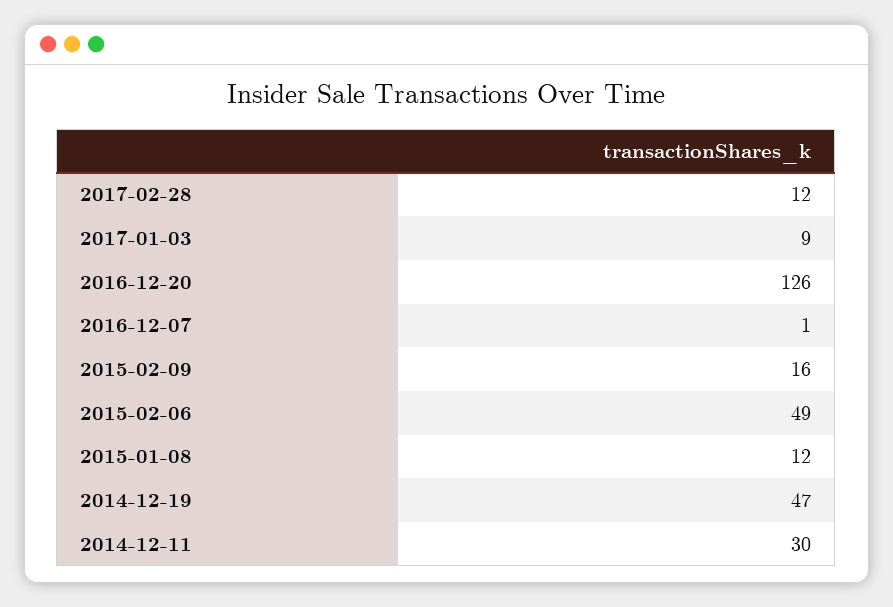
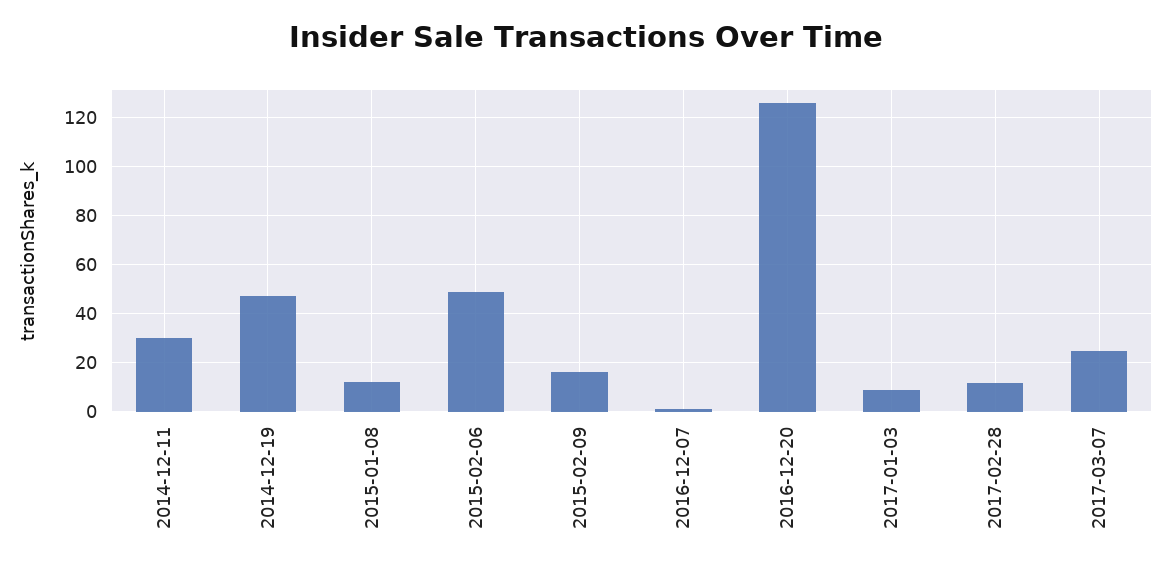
2017-03-07: none -> 25

